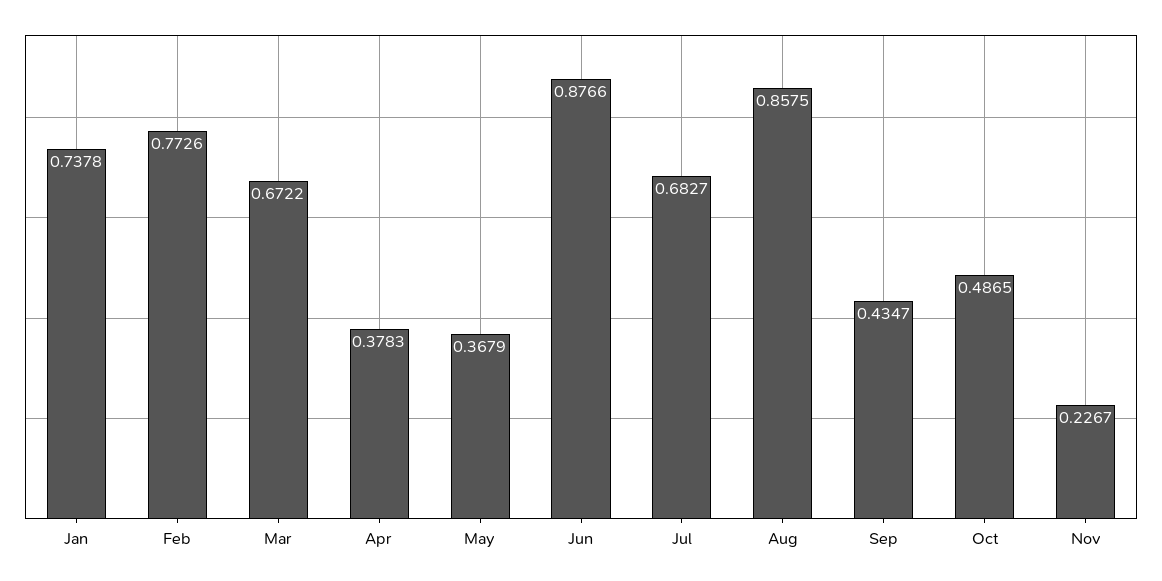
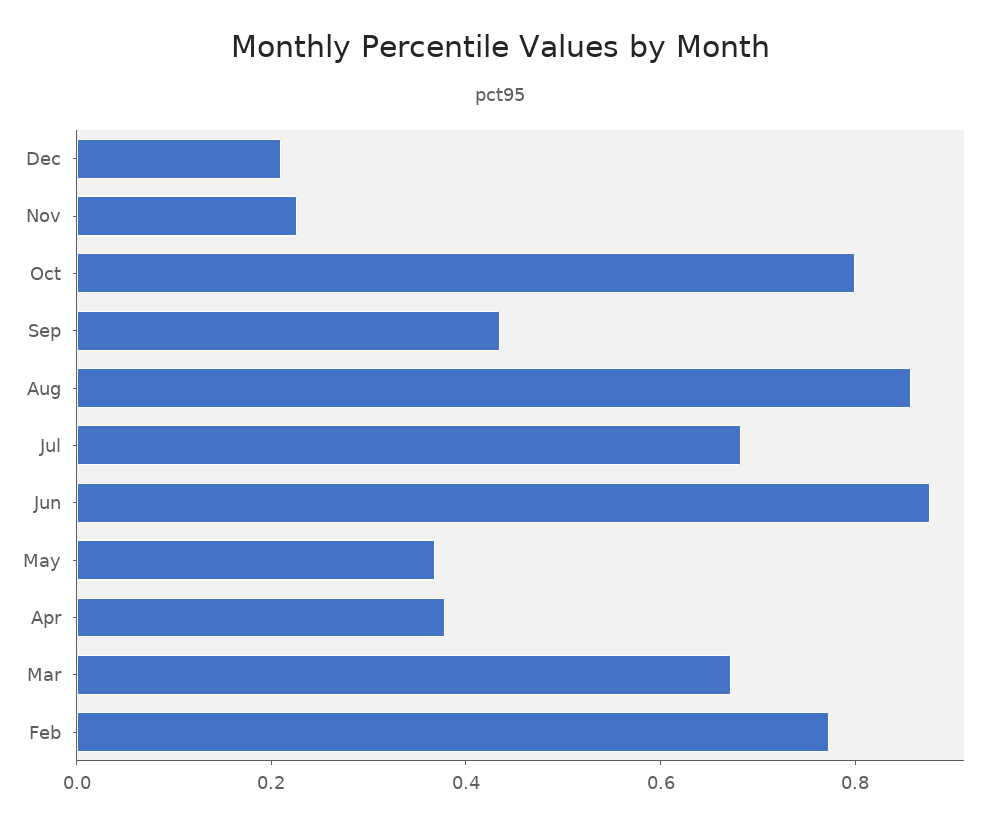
Jan: 0.7378 -> none
Oct: 0.4865 -> 0.8
Dec: none -> 0.2

